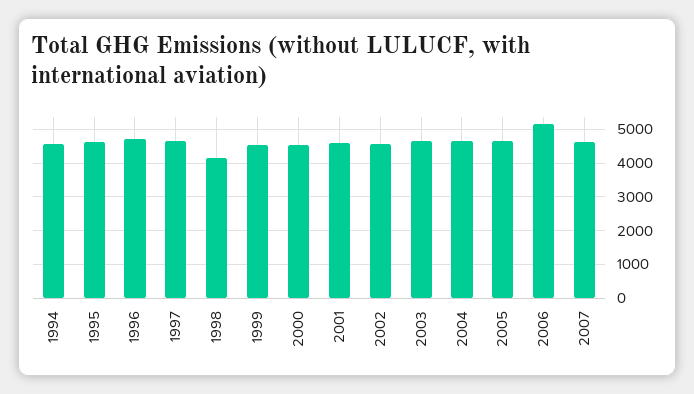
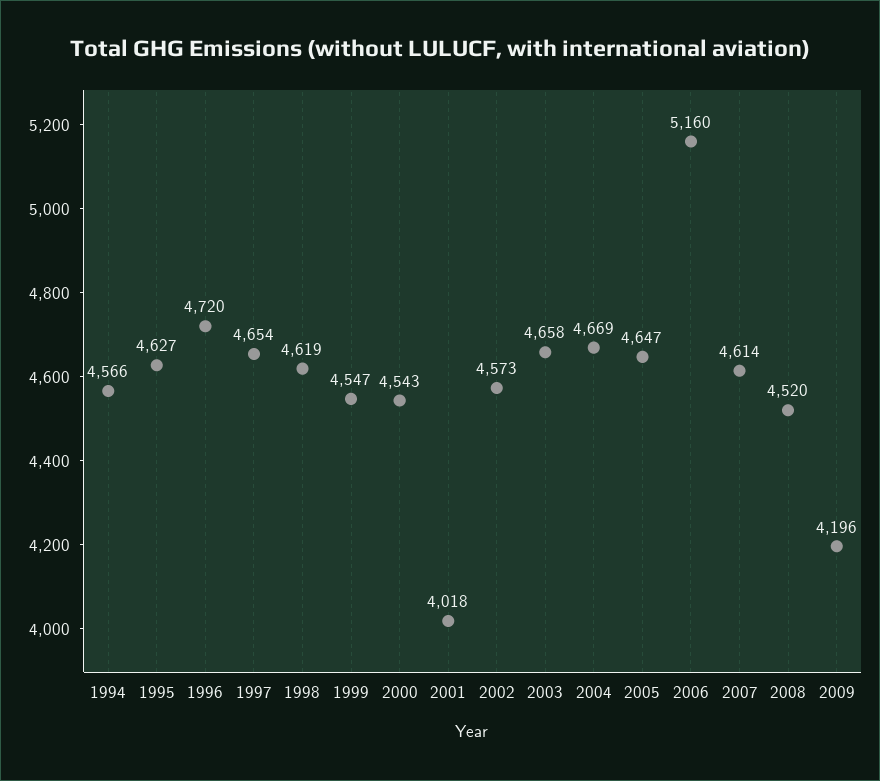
1998: 4200 -> 4619
2001: 4600 -> 4018
2008: none -> 4520
2009: none -> 4196

